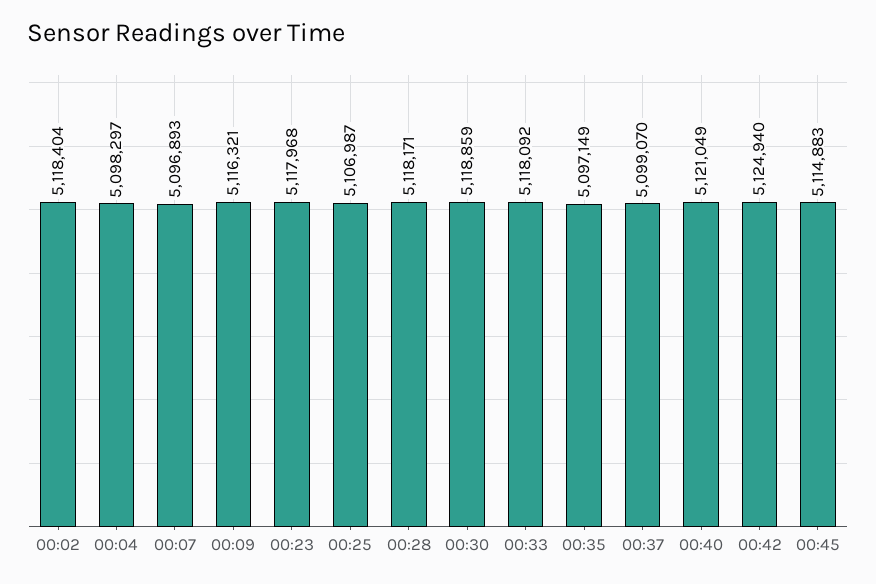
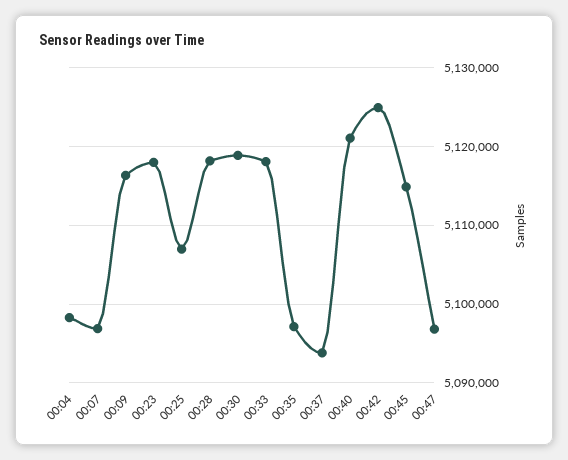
00:02: 5118404 -> none
00:37: 5099070 -> 5094000
00:47: none -> 5097000

